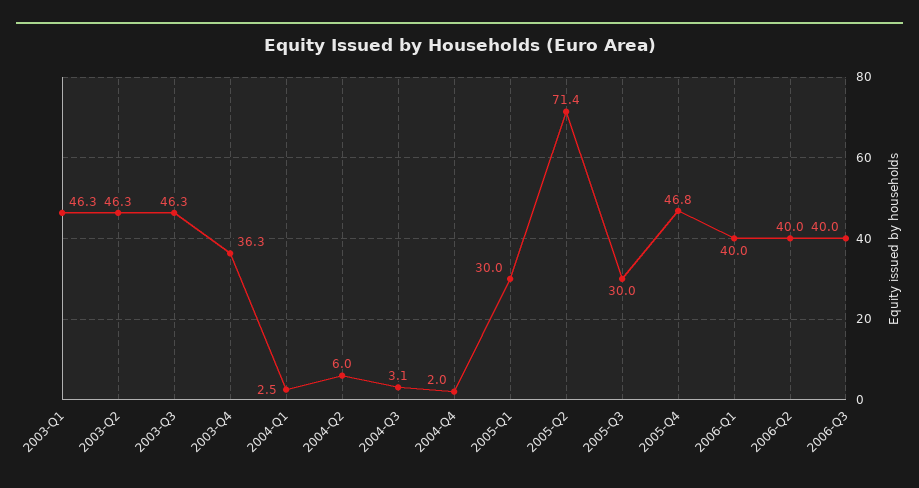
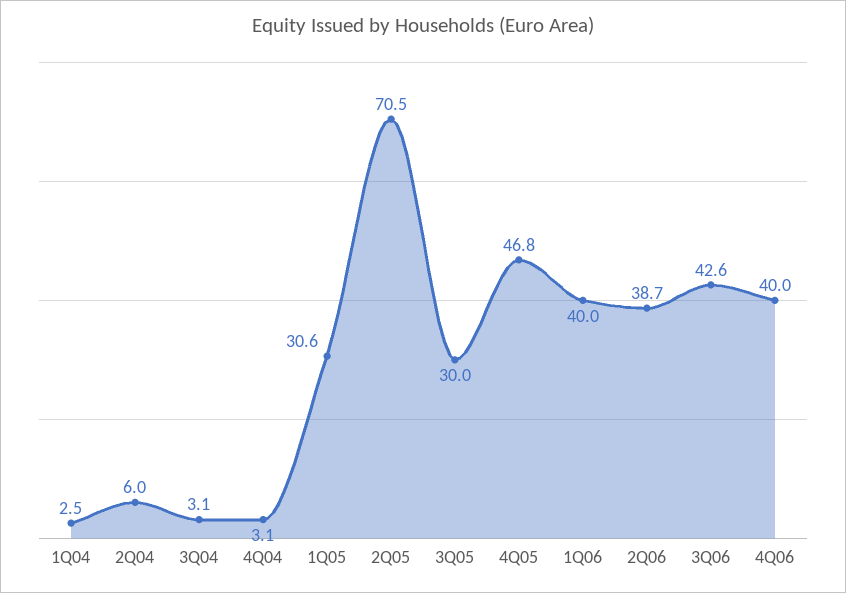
2003-Q1: 46.3 -> none
2003-Q2: 46.3 -> none
2003-Q3: 46.3 -> none
2003-Q4: 36.3 -> none
2004-Q4: 2 -> 3.1
2005-Q1: 30 -> 30.6
2005-Q2: 71.4 -> 70.5
2006-Q2: 40 -> 38.7
2006-Q3: 40 -> 42.6
4Q06: none -> 40

